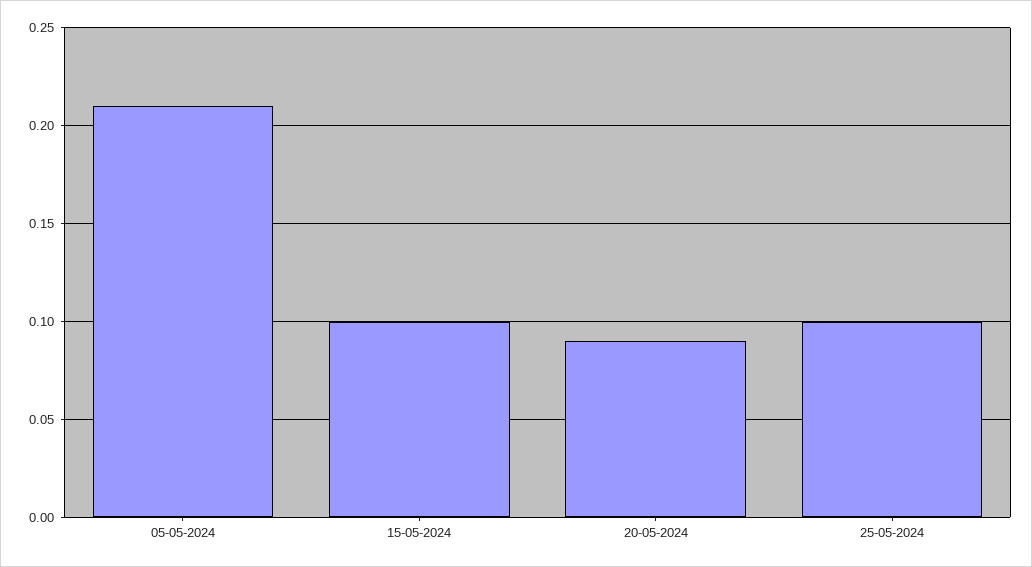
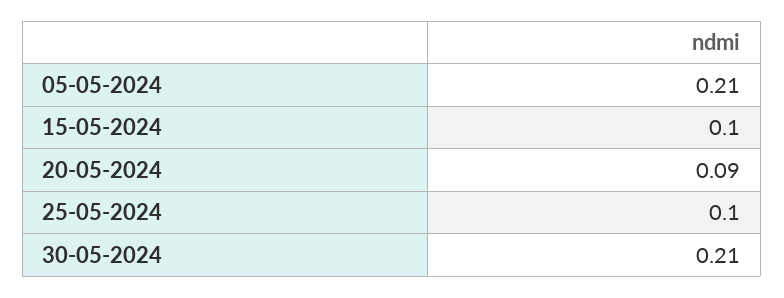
30-05-2024: none -> 0.21

